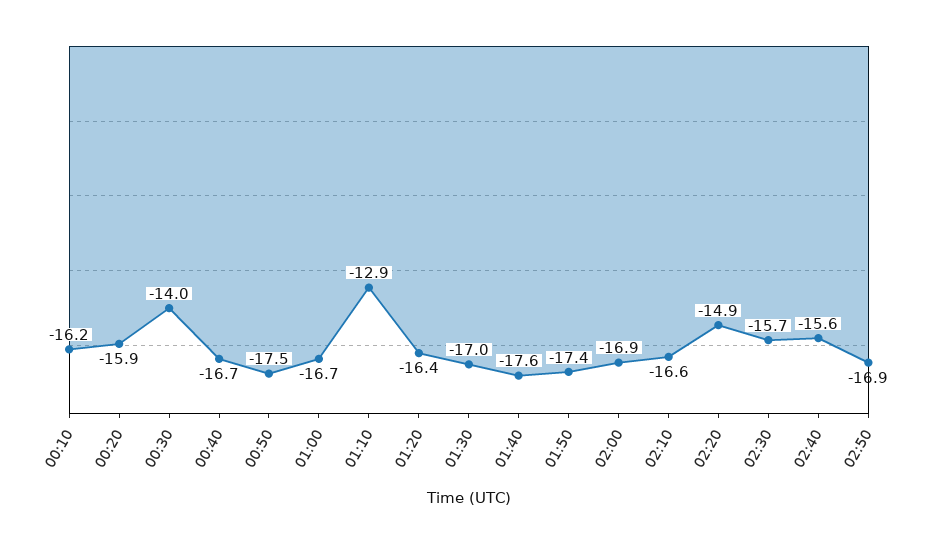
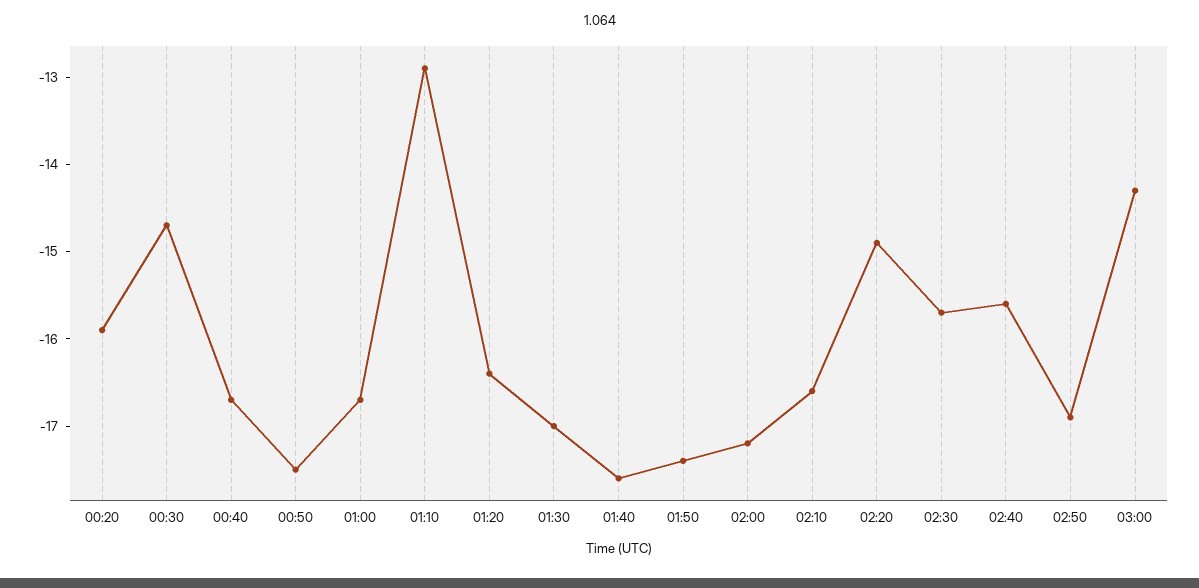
00:10: -16.2 -> none
00:30: -14 -> -14.7
02:00: -16.9 -> -17.2
03:00: none -> -14.3

